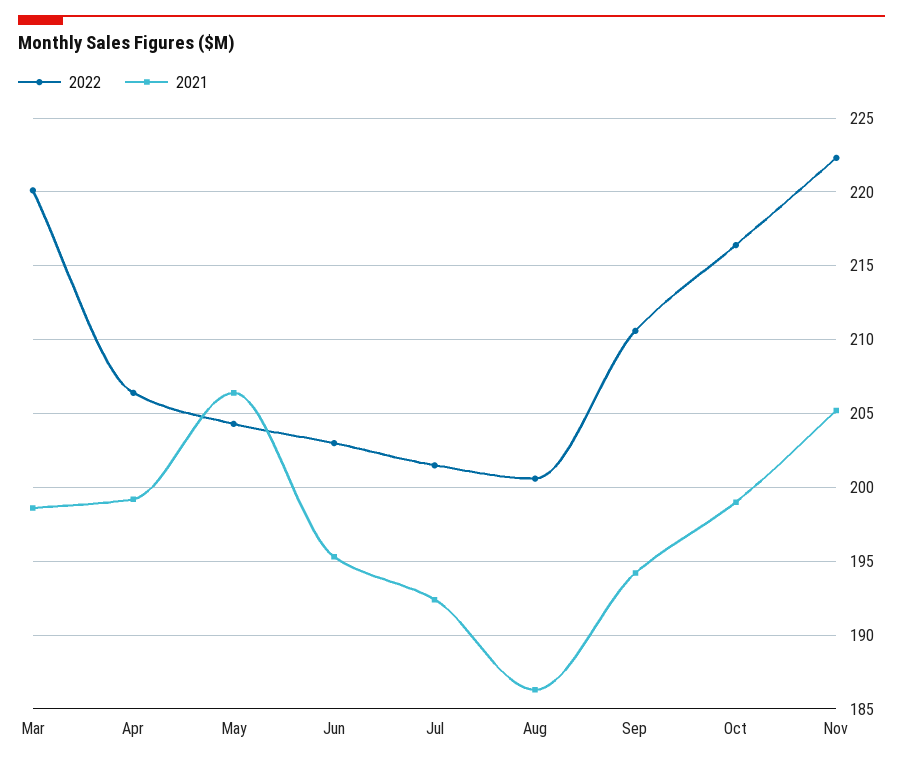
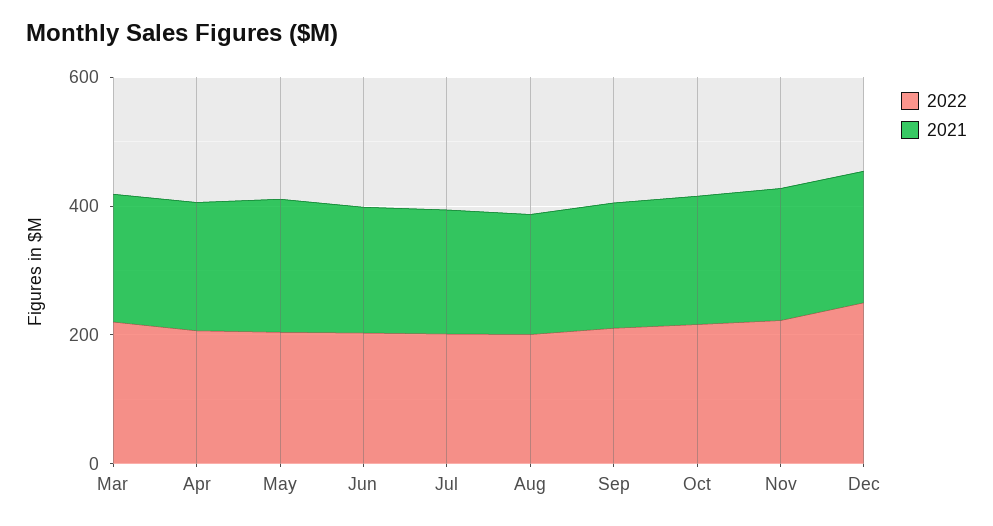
2022, Dec: none -> 250
2021, Dec: none -> 200

